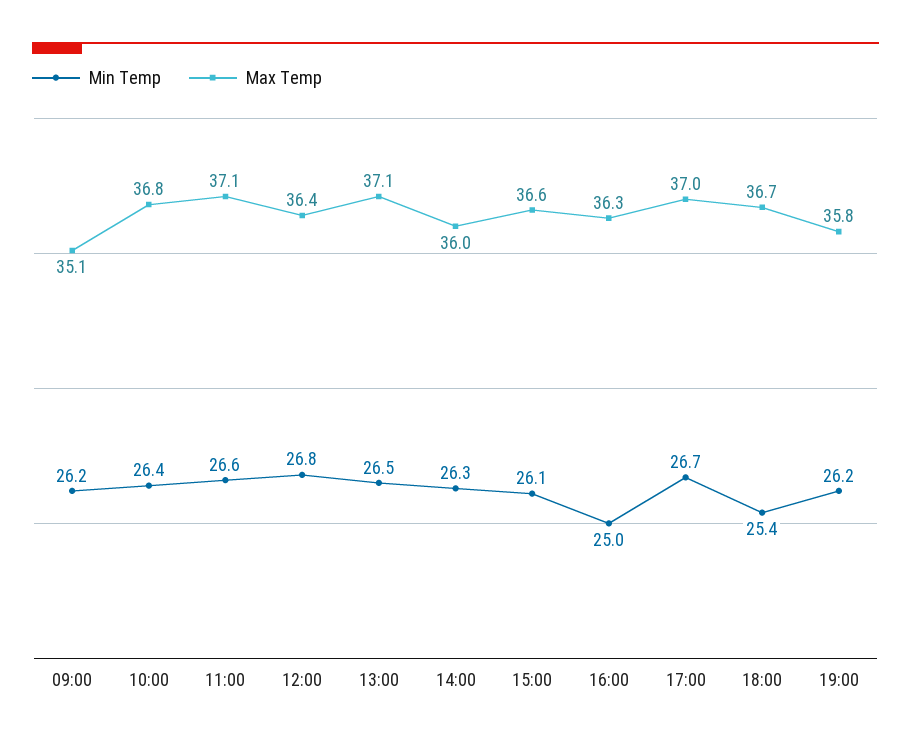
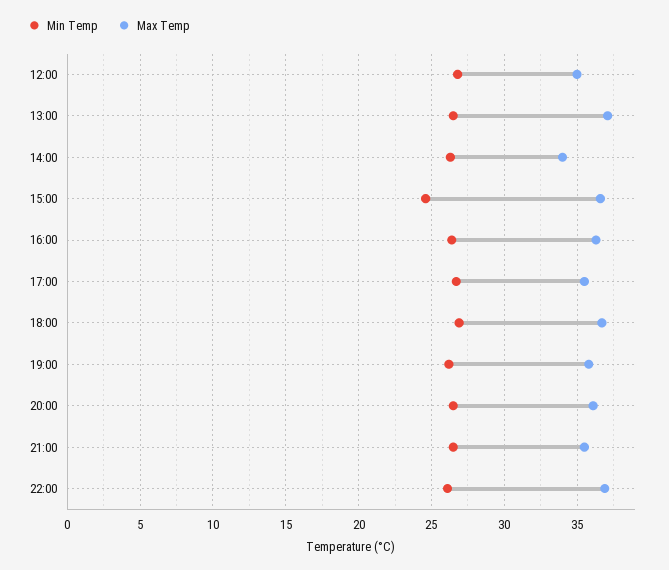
Min Temp, 09:00: 26.2 -> none
Max Temp, 09:00: 35.1 -> none
Min Temp, 10:00: 26.4 -> none
Max Temp, 10:00: 36.8 -> none
Min Temp, 11:00: 26.6 -> none
Max Temp, 11:00: 37.1 -> none
Max Temp, 12:00: 36.4 -> 35
Max Temp, 14:00: 36 -> 34
Min Temp, 15:00: 26.1 -> 24.5
Min Temp, 16:00: 25 -> 26.5
Max Temp, 17:00: 37 -> 35.5
Min Temp, 18:00: 25.4 -> 27
Min Temp, 20:00: none -> 26.5
Max Temp, 20:00: none -> 36
Min Temp, 21:00: none -> 26.5
Max Temp, 21:00: none -> 35.5
Min Temp, 22:00: none -> 26
Max Temp, 22:00: none -> 37

